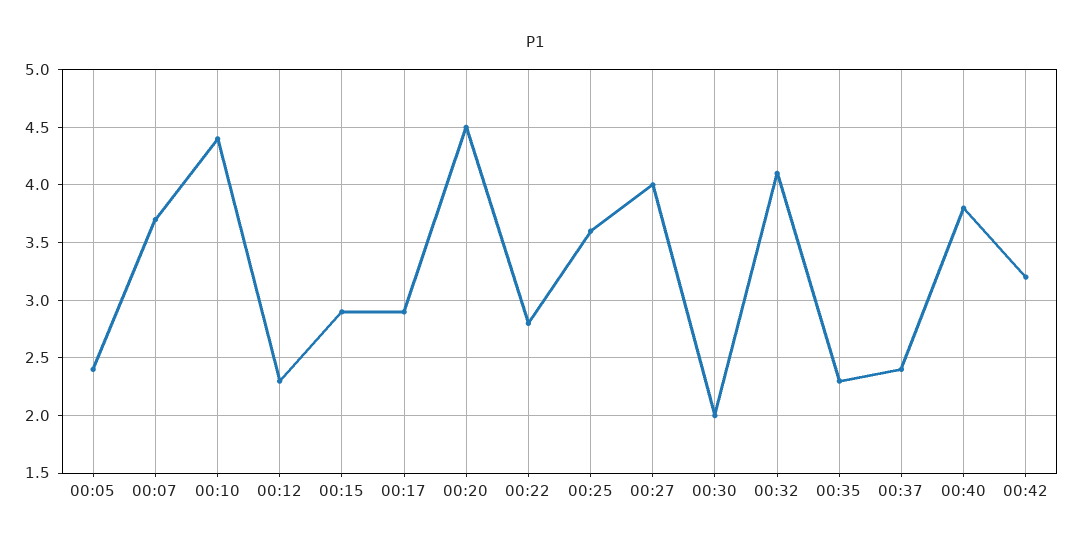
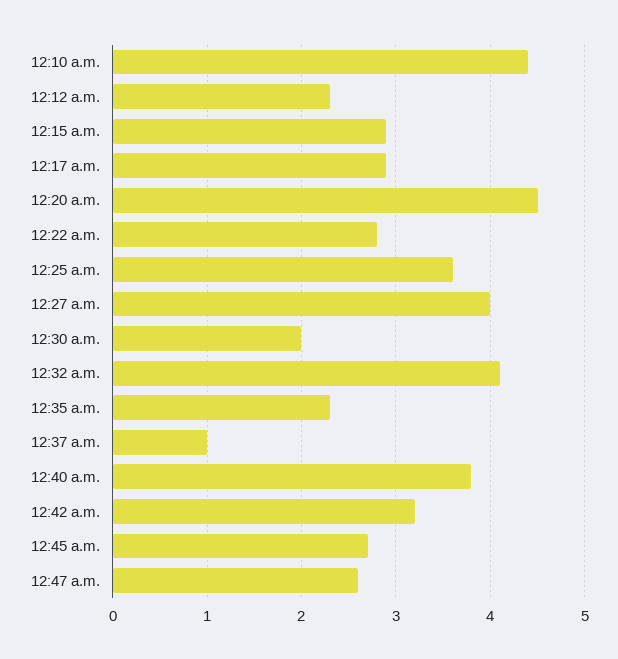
00:05: 2.4 -> none
00:07: 3.7 -> none
00:37: 2.4 -> 1
12:45 a.m.: none -> 2.7
12:47 a.m.: none -> 2.6

